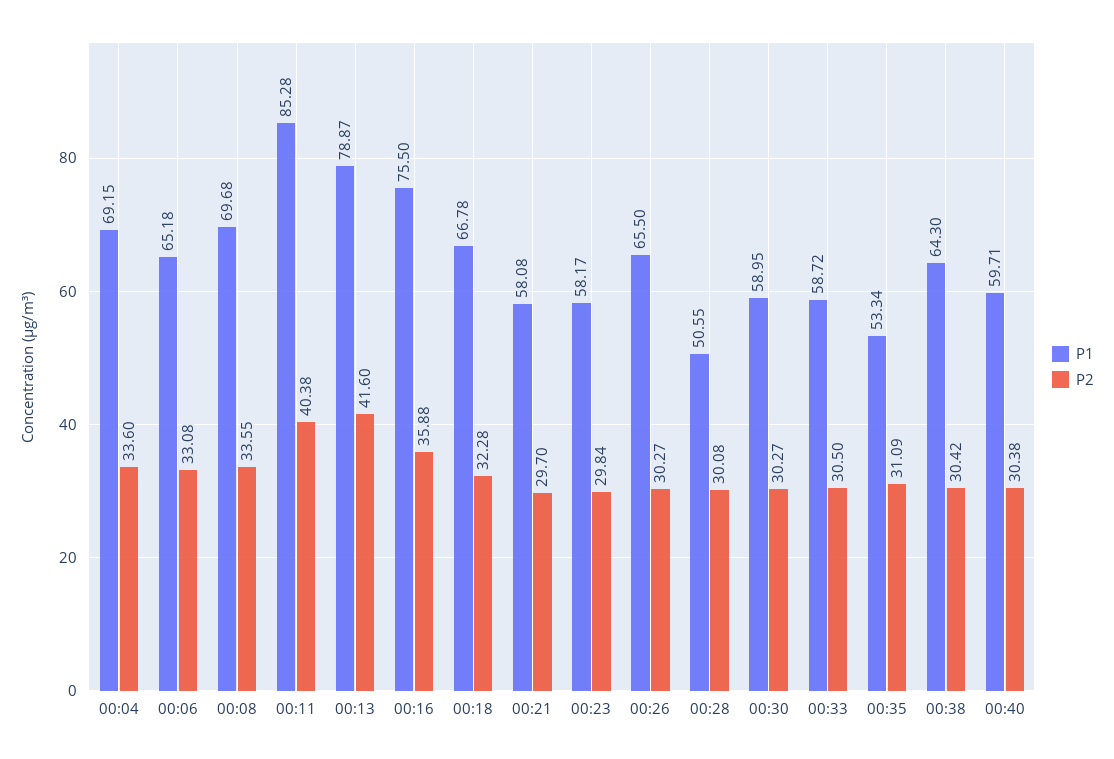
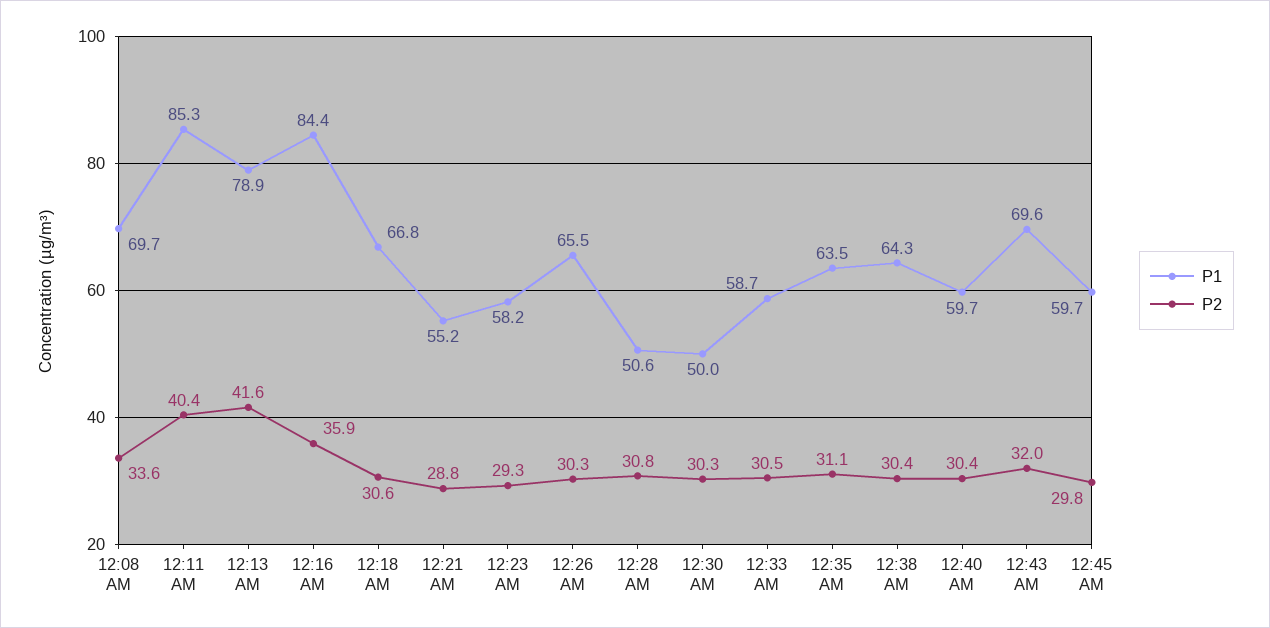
P1, 00:04: 69.15 -> none
P2, 00:04: 33.6 -> none
P1, 00:06: 65.18 -> none
P2, 00:06: 33.08 -> none
P1, 00:16: 75.5 -> 84.4
P2, 00:18: 32.28 -> 30.6
P1, 00:21: 58.08 -> 55.2
P2, 00:21: 29.7 -> 28.8
P2, 00:23: 29.84 -> 29.3
P2, 00:28: 30.08 -> 30.8
P1, 00:30: 58.95 -> 50
P1, 00:35: 53.34 -> 63.5
P1, 12:43 AM: none -> 69.6
P2, 12:43 AM: none -> 32
P1, 12:45 AM: none -> 59.7
P2, 12:45 AM: none -> 29.8

